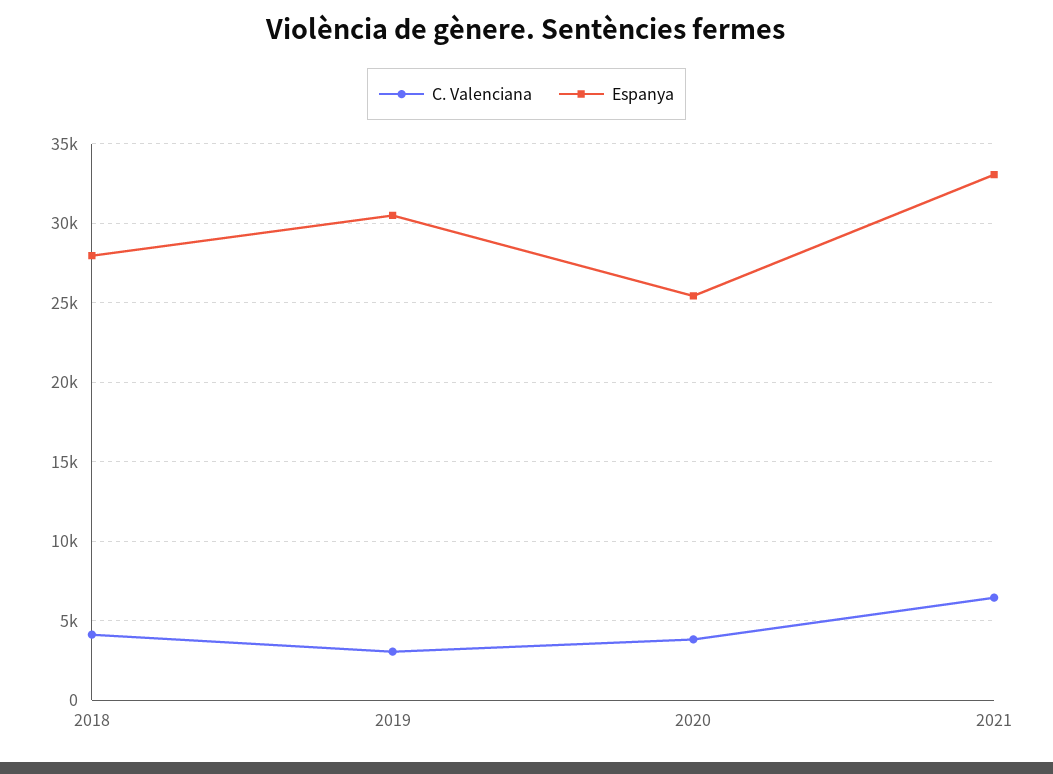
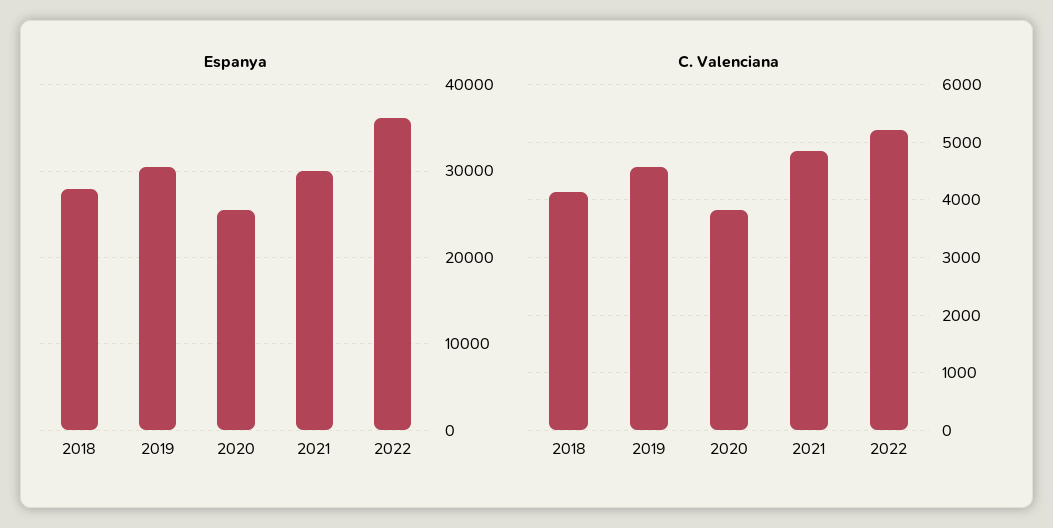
C. Valenciana, 2019: 3000 -> 4600
C. Valenciana, 2021: 6500 -> 4800
Espanya, 2021: 33000 -> 30000
Espanya, 2022: none -> 36000
C. Valenciana, 2022: none -> 5200

